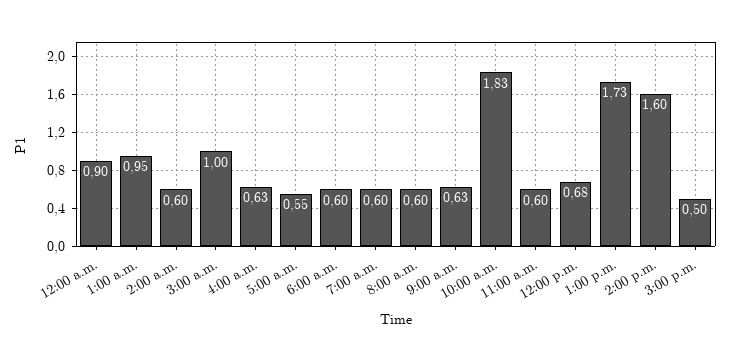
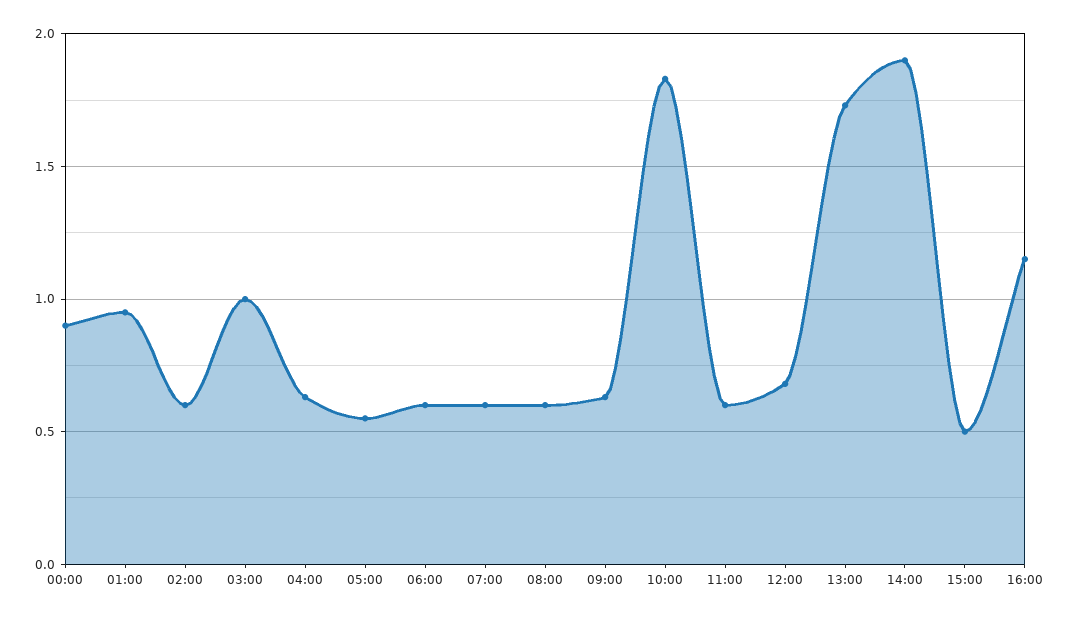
2:00 p.m.: 1.6 -> 1.9
16:00: none -> 1.15

